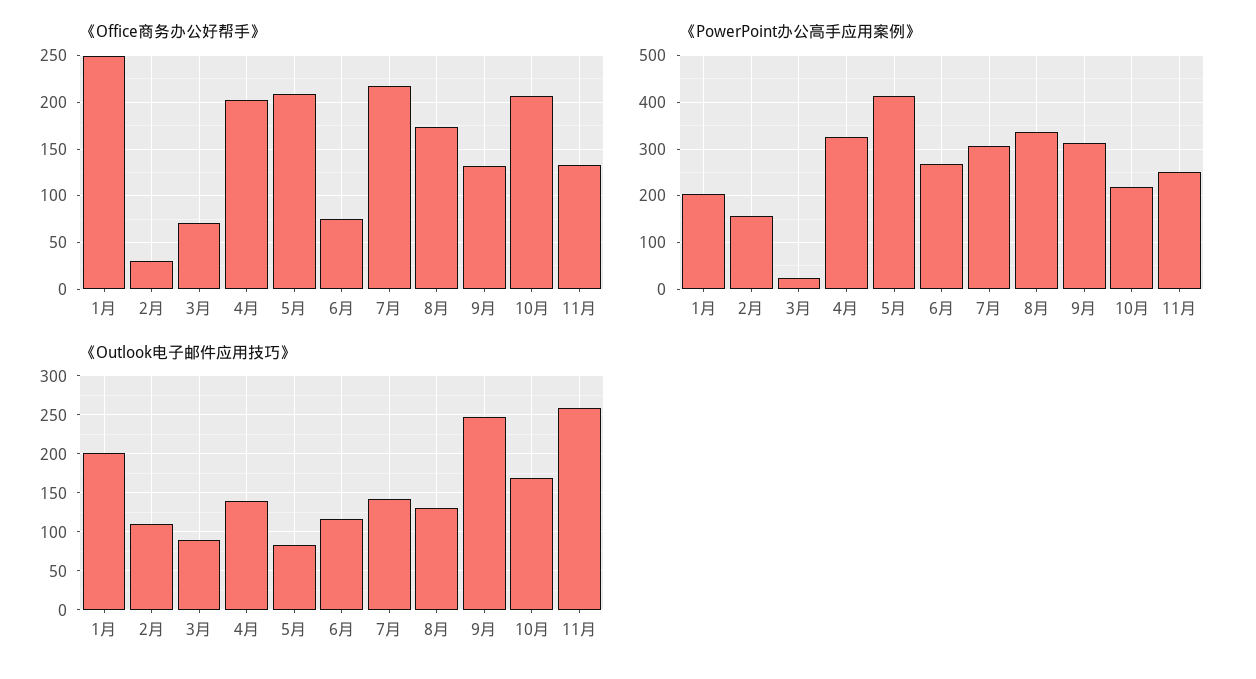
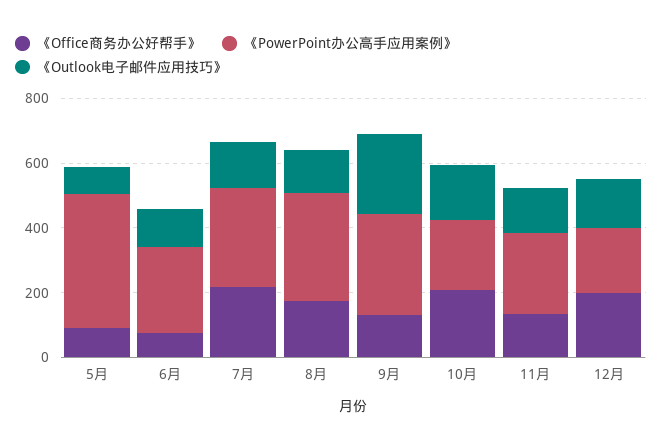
《Office商务办公好帮手》, 1月: 250 -> none
《Office商务办公好帮手》, 2月: 30 -> none
《Office商务办公好帮手》, 3月: 70 -> none
《Office商务办公好帮手》, 4月: 200 -> none
《Office商务办公好帮手》, 5月: 210 -> 100
《PowerPoint办公高手应用案例》, 1月: 200 -> none
《PowerPoint办公高手应用案例》, 2月: 160 -> none
《PowerPoint办公高手应用案例》, 3月: 20 -> none
《PowerPoint办公高手应用案例》, 4月: 320 -> none
《Outlook电子邮件应用技巧》, 1月: 200 -> none
《Outlook电子邮件应用技巧》, 2月: 110 -> none
《Outlook电子邮件应用技巧》, 3月: 90 -> none
《Outlook电子邮件应用技巧》, 4月: 140 -> none
《Outlook电子邮件应用技巧》, 11月: 260 -> 150
《Office商务办公好帮手》, 12月: none -> 200
《PowerPoint办公高手应用案例》, 12月: none -> 200
《Outlook电子邮件应用技巧》, 12月: none -> 150

